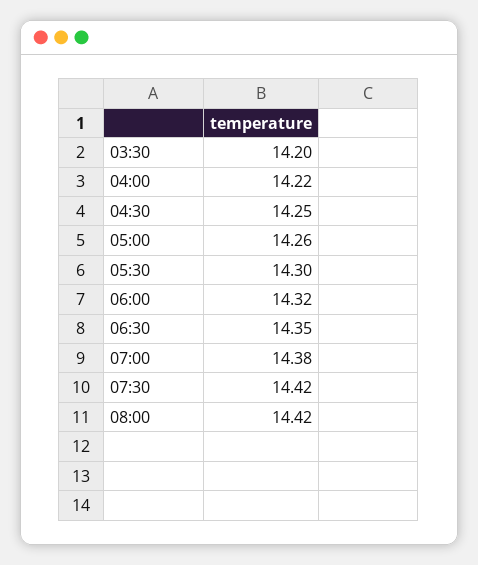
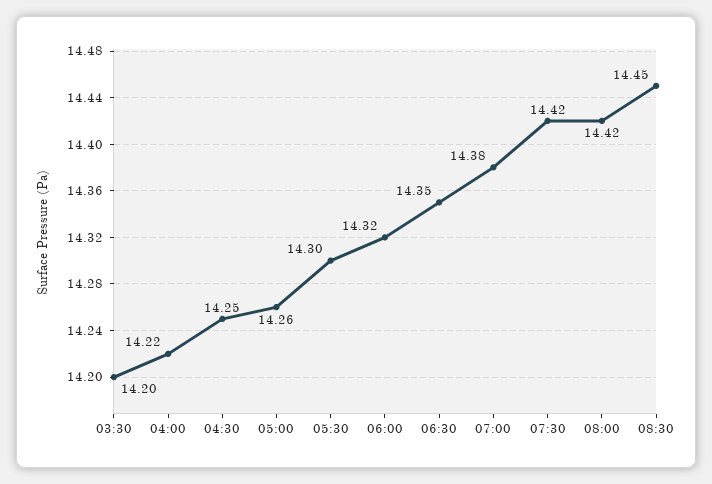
08:30: none -> 14.45

